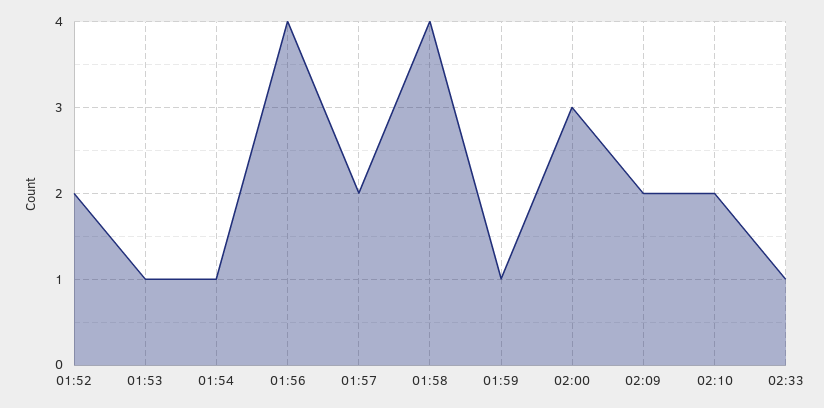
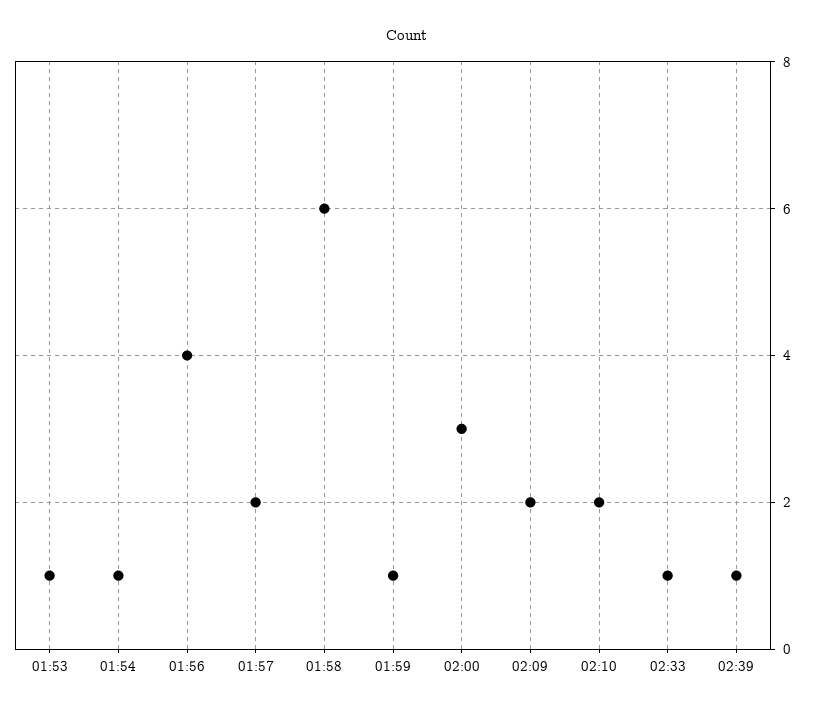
01:52: 2 -> none
01:58: 4 -> 6
02:39: none -> 1

